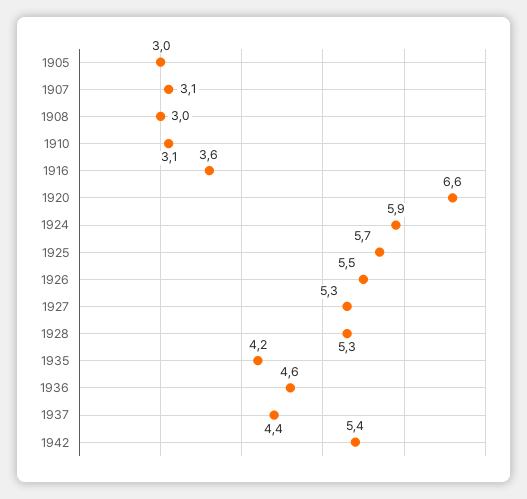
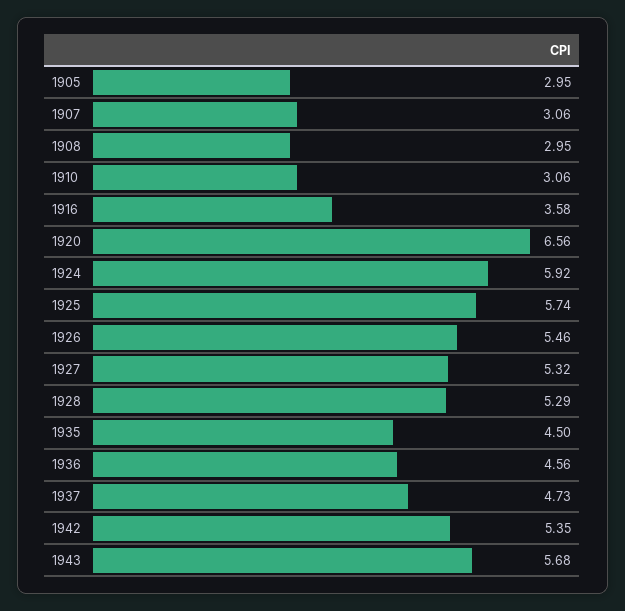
1935: 4.2 -> 4.5
1937: 4.4 -> 4.73
1943: none -> 5.68

